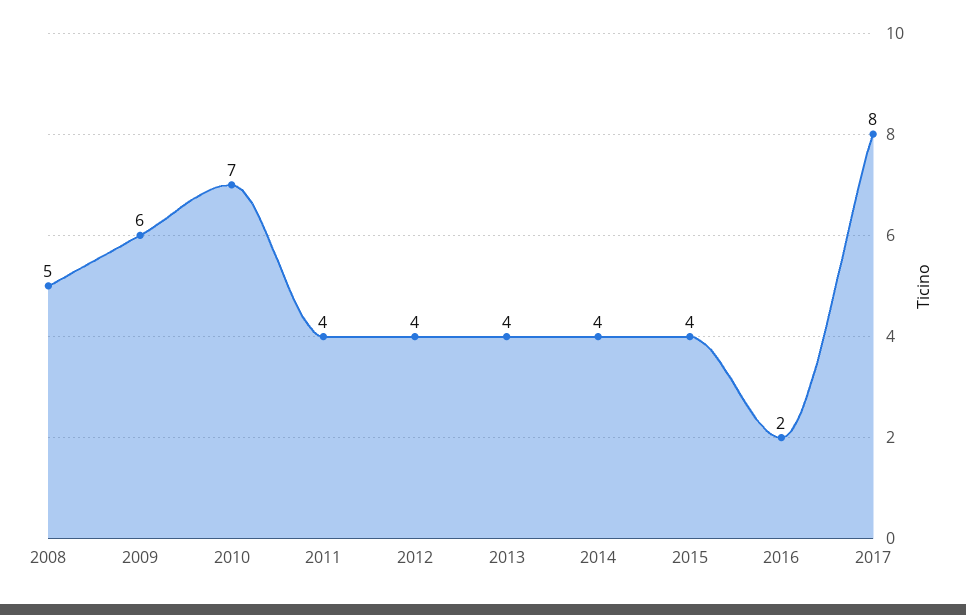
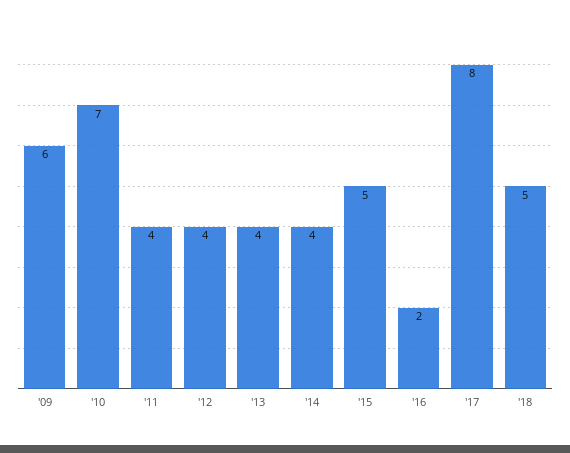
2008: 5 -> none
2015: 4 -> 5
'18: none -> 5

